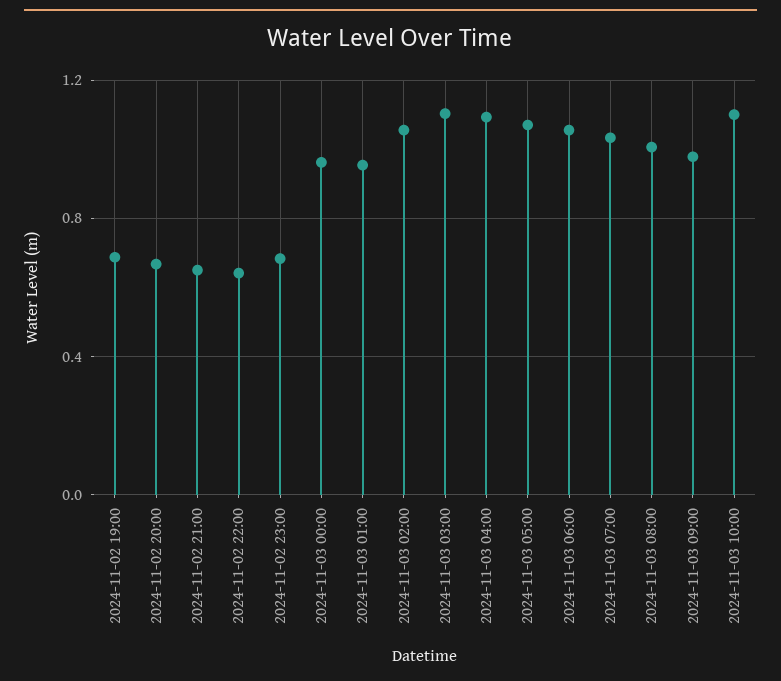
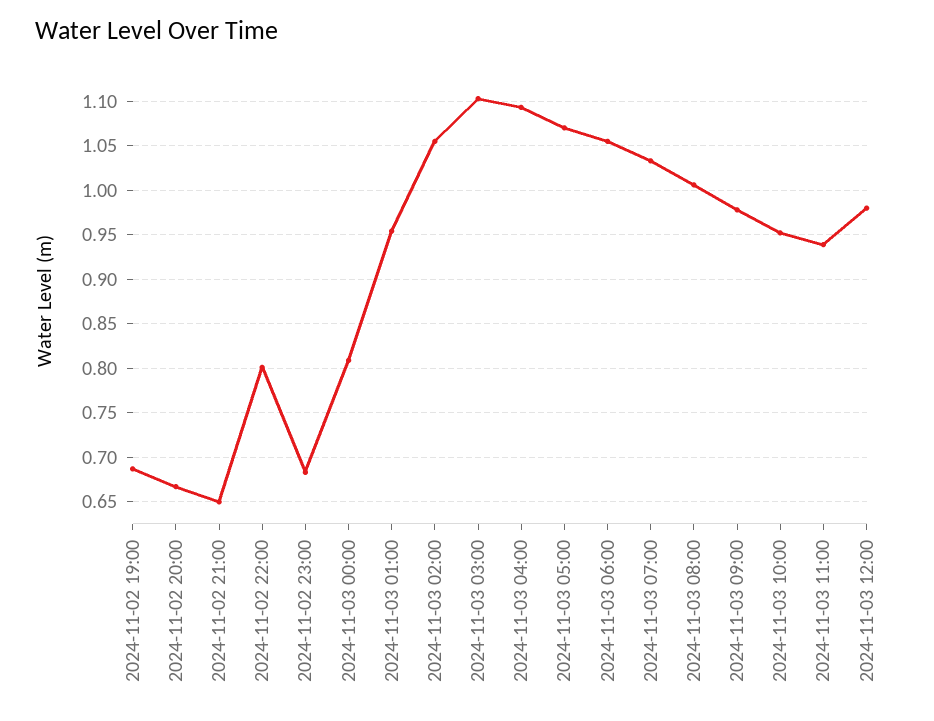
2024-11-02 22:00: 0.65 -> 0.8
2024-11-03 00:00: 0.95 -> 0.81
2024-11-03 10:00: 1.1 -> 0.95
2024-11-03 11:00: none -> 0.94
2024-11-03 12:00: none -> 0.98

